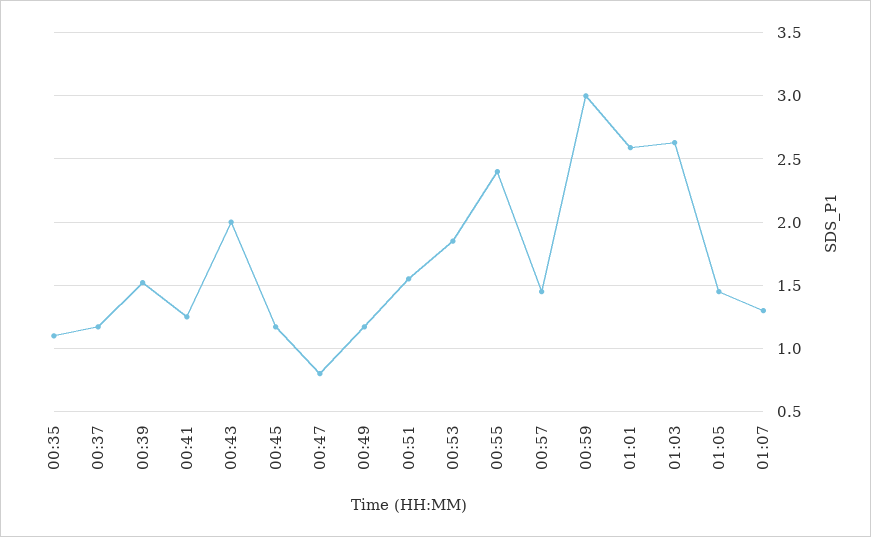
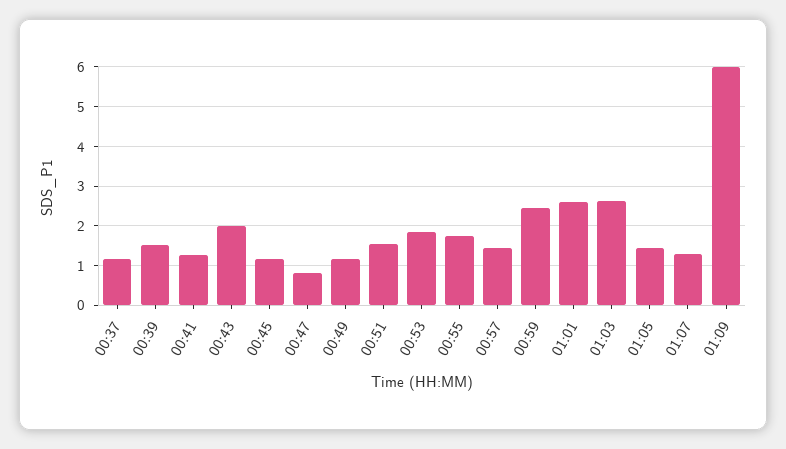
00:35: 1.1 -> none
00:55: 2.4 -> 1.8
00:59: 3 -> 2.4
01:09: none -> 6

